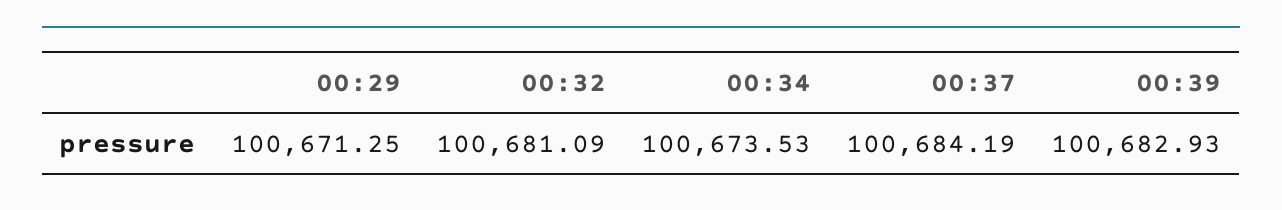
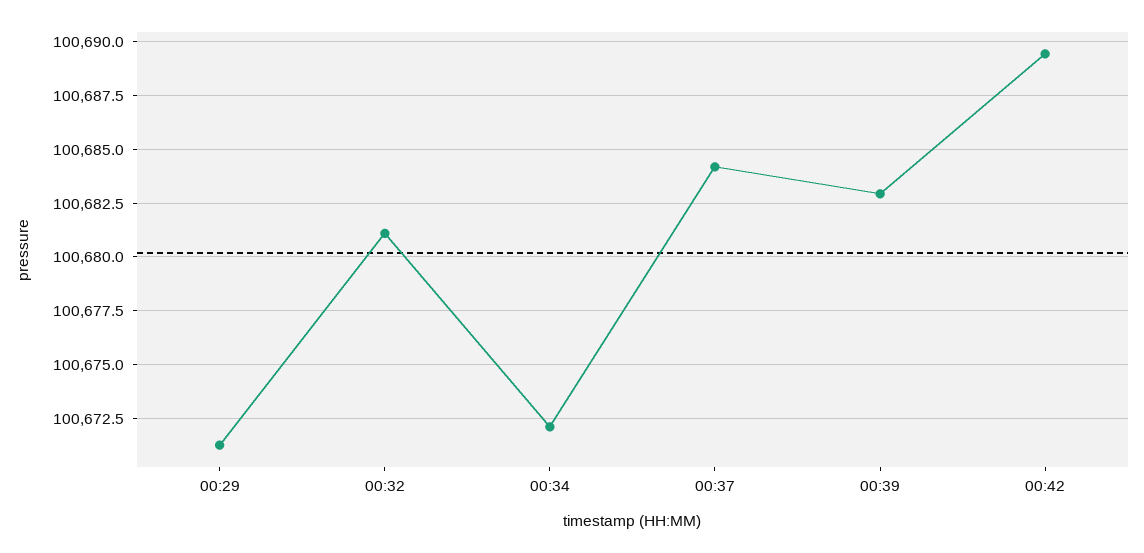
00:34: 100673.53 -> 100672
00:42: none -> 100689.5

